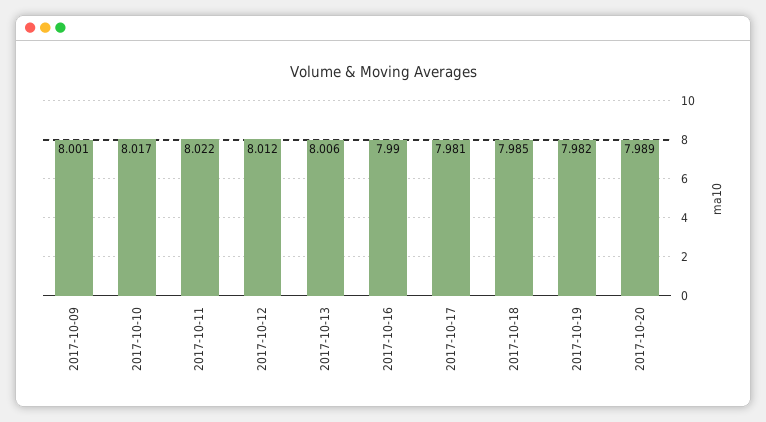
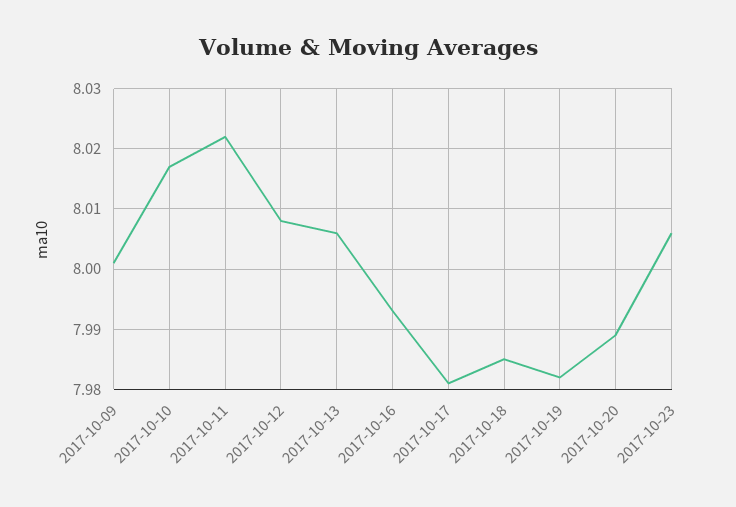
2017-10-12: 8.012 -> 8.008
2017-10-16: 7.99 -> 7.993
2017-10-23: none -> 8.006

